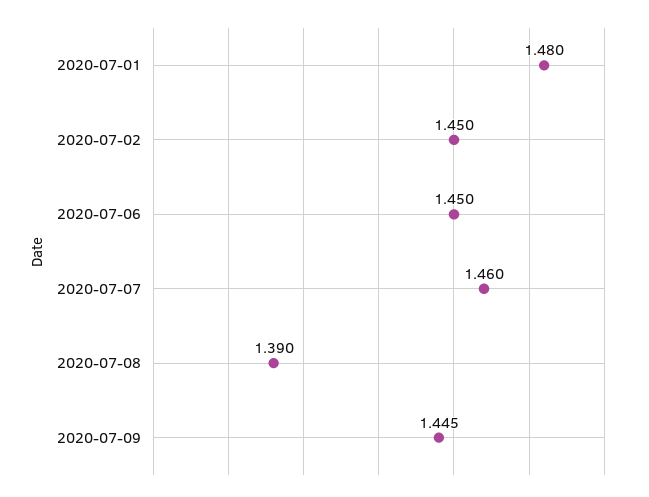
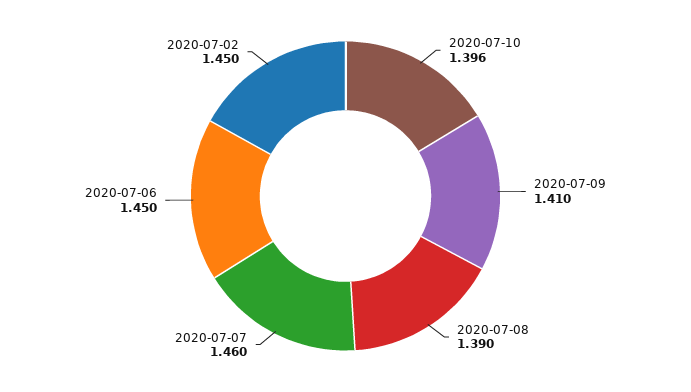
2020-07-01: 1.48 -> none
2020-07-09: 1.445 -> 1.41
2020-07-10: none -> 1.396

